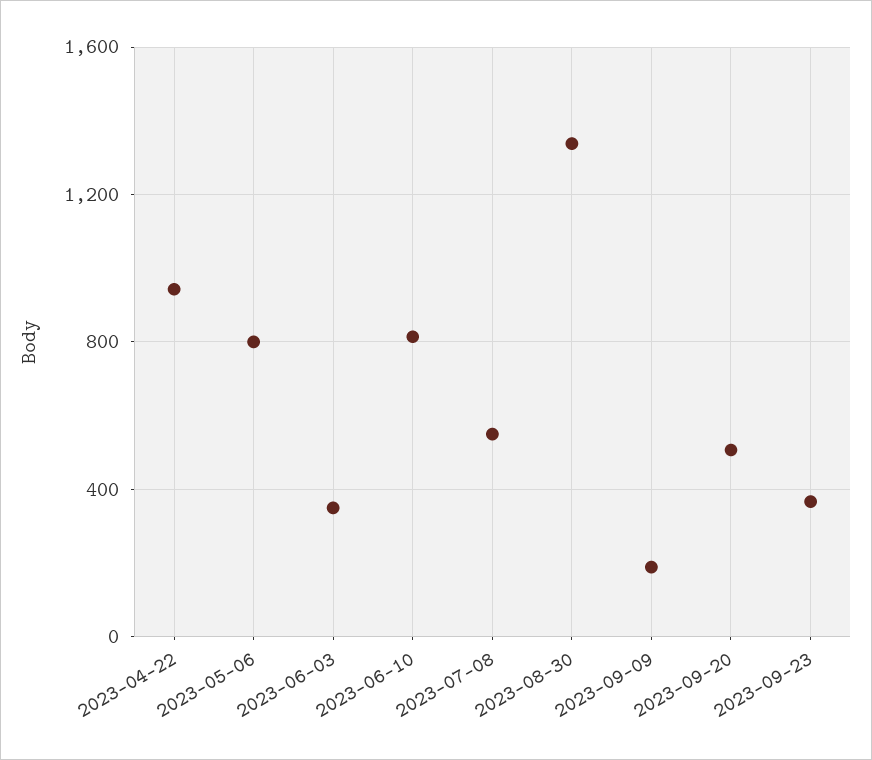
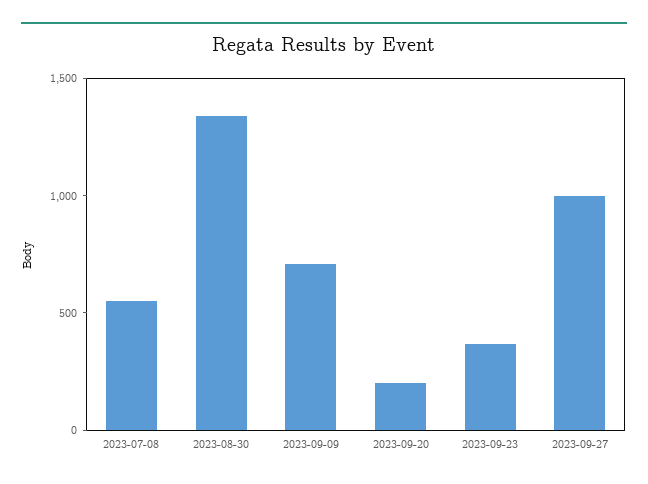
2023-04-22: 950 -> none
2023-05-06: 800 -> none
2023-06-03: 350 -> none
2023-06-10: 800 -> none
2023-09-09: 200 -> 700
2023-09-20: 500 -> 200
2023-09-27: none -> 1000

